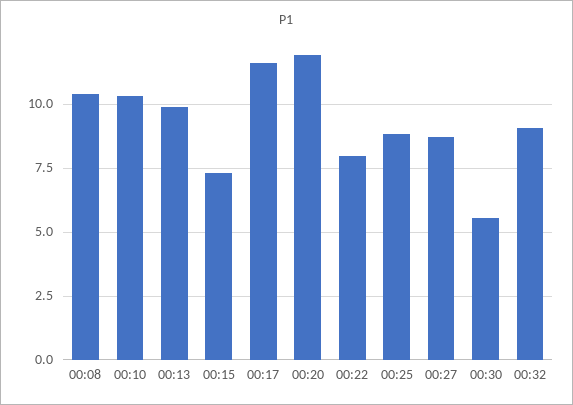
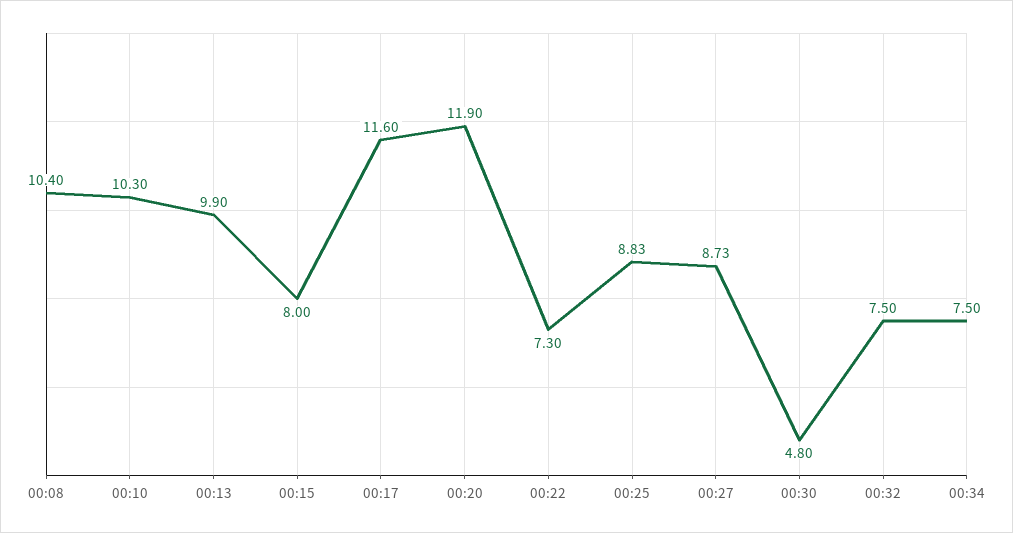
00:15: 7.25 -> 8
00:22: 8 -> 7.3
00:30: 5.5 -> 4.8
00:32: 9 -> 7.5
00:34: none -> 7.5

